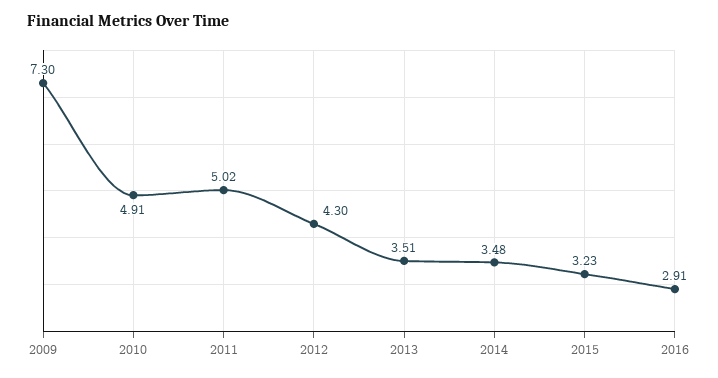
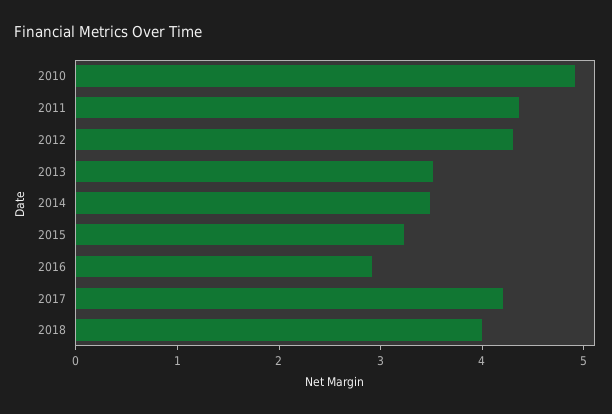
2009: 7.3 -> none
2011: 5.02 -> 4.4
2017: none -> 4.2
2018: none -> 4

